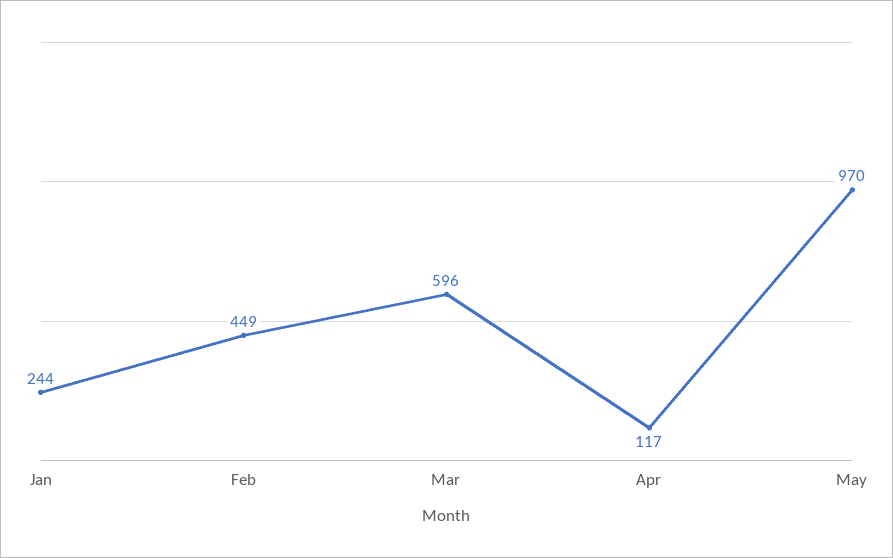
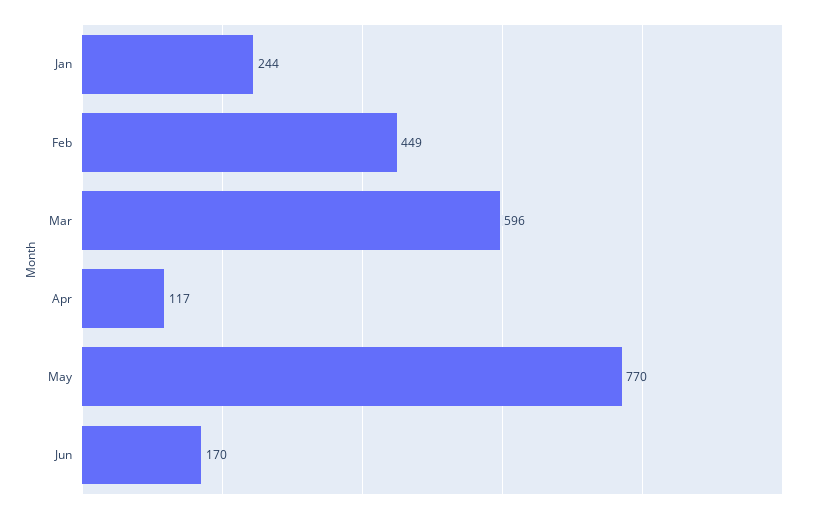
May: 970 -> 770
Jun: none -> 170

